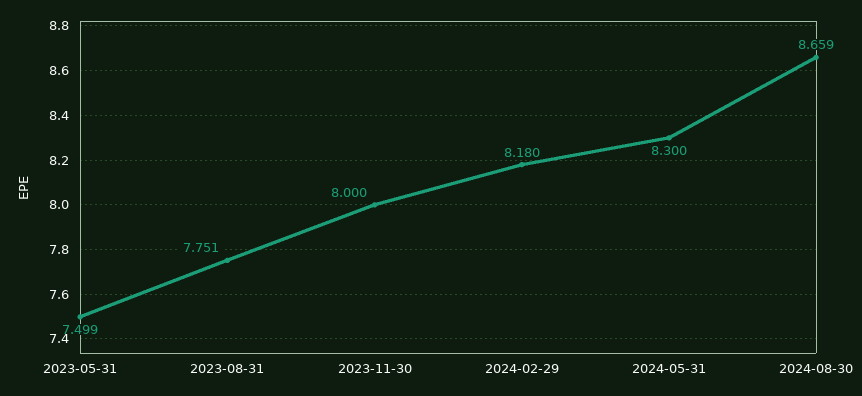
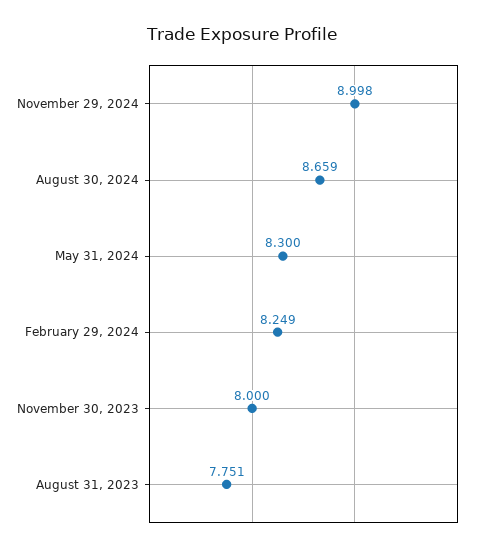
2023-05-31: 7.499 -> none
2024-02-29: 8.18 -> 8.249
November 29, 2024: none -> 8.998

